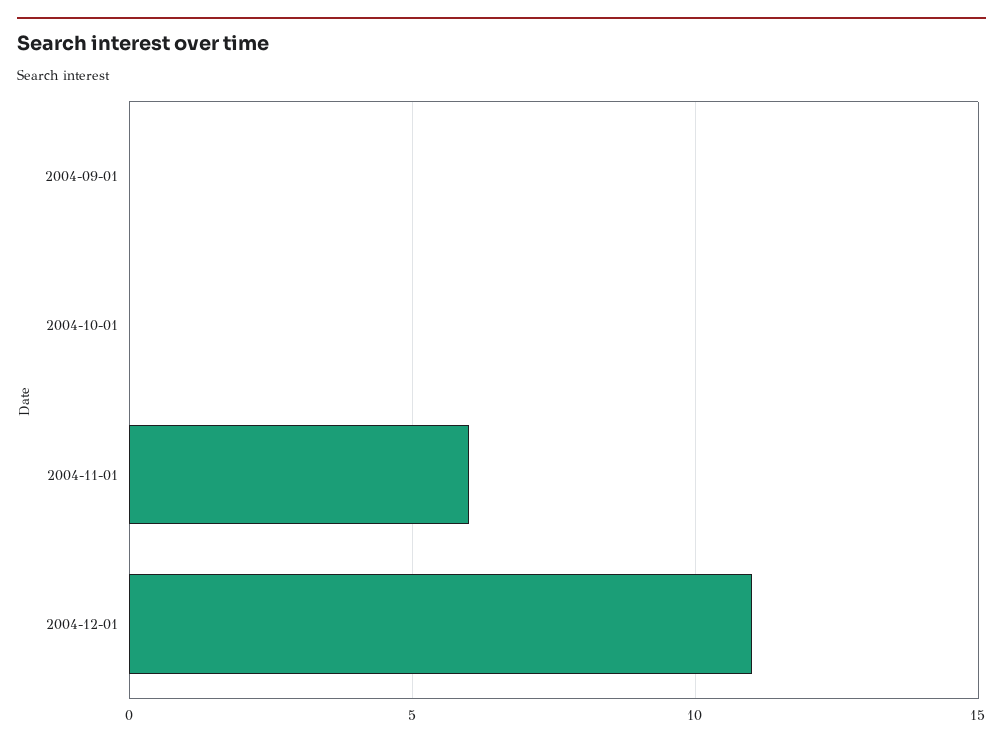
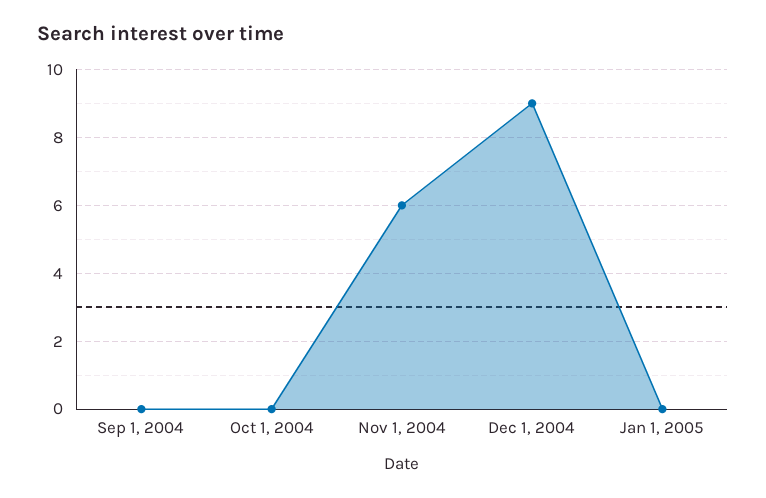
2004-12-01: 11 -> 9
Jan 1, 2005: none -> 0

